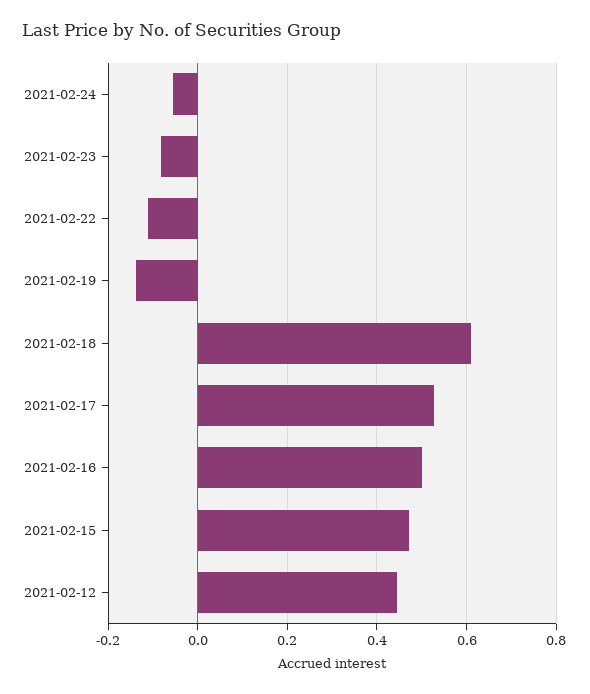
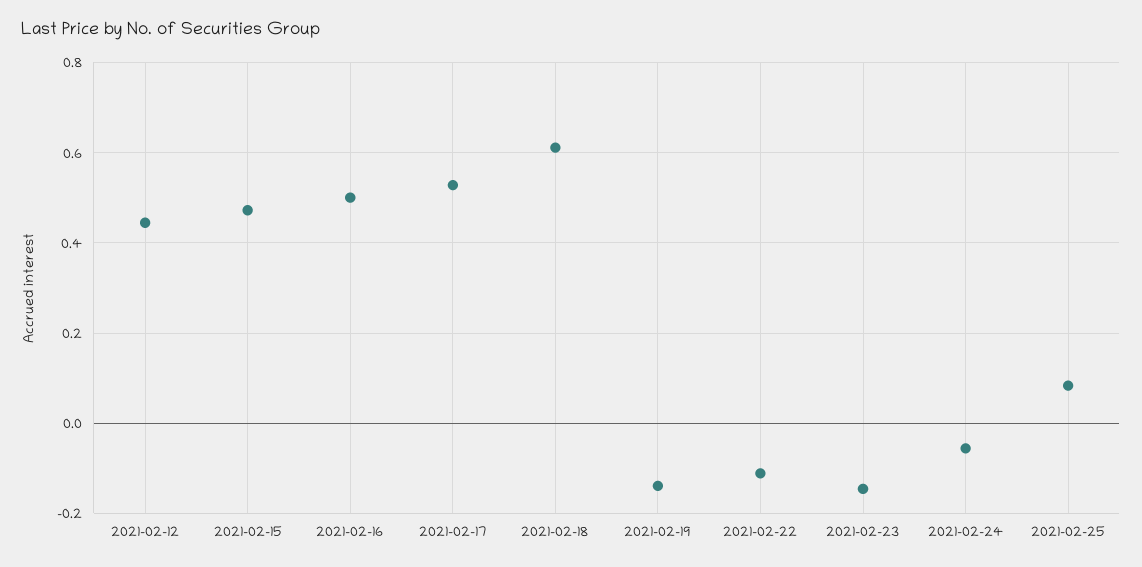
2021-02-23: -0.08 -> -0.14
2021-02-25: none -> 0.08

